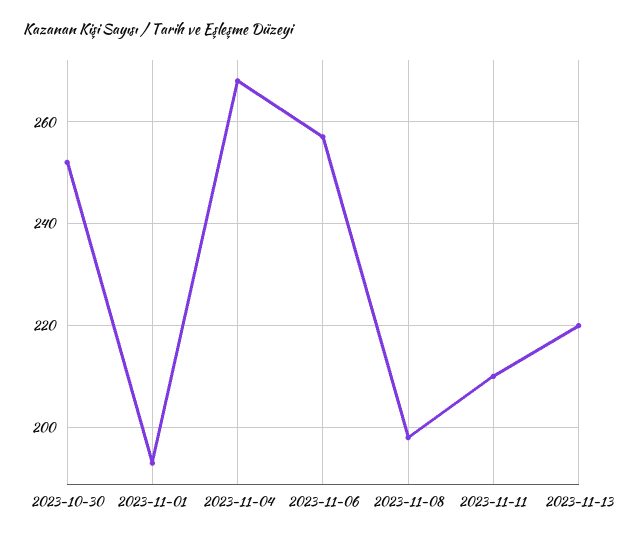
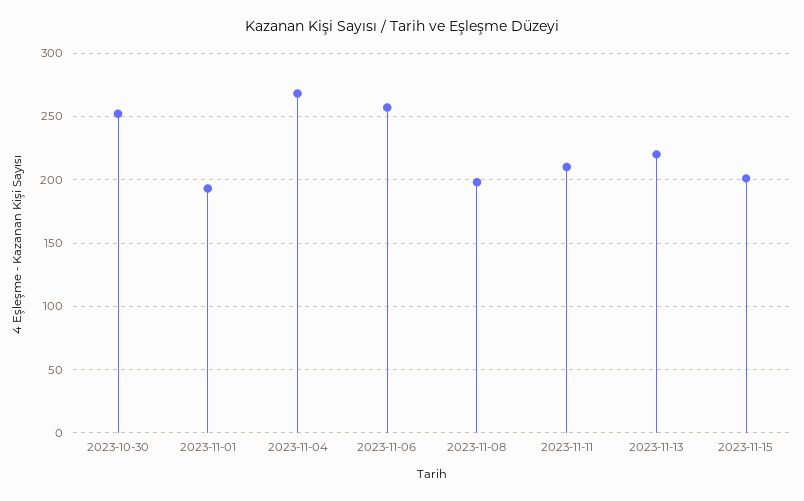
2023-11-15: none -> 200

